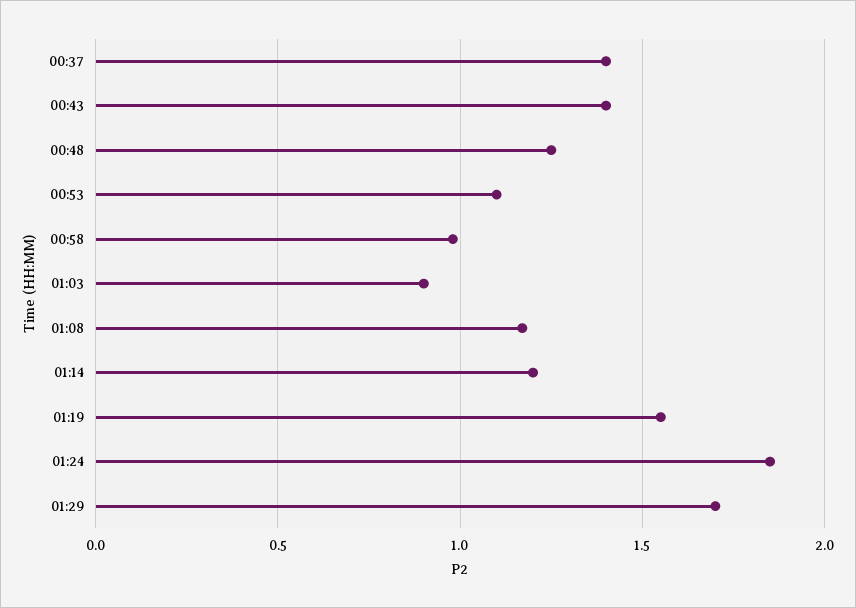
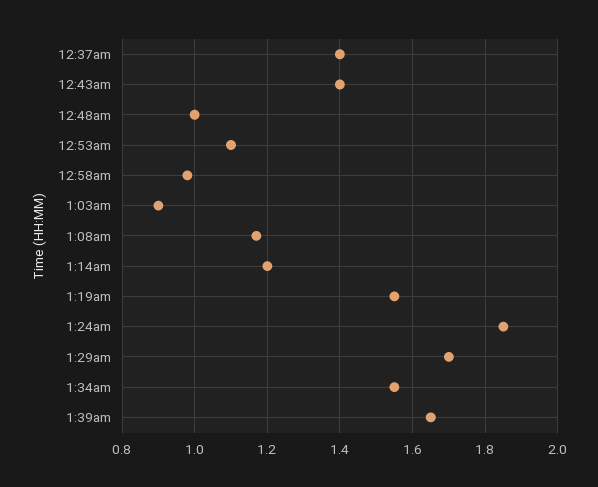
00:48: 1.25 -> 1
1:34am: none -> 1.55
1:39am: none -> 1.65

